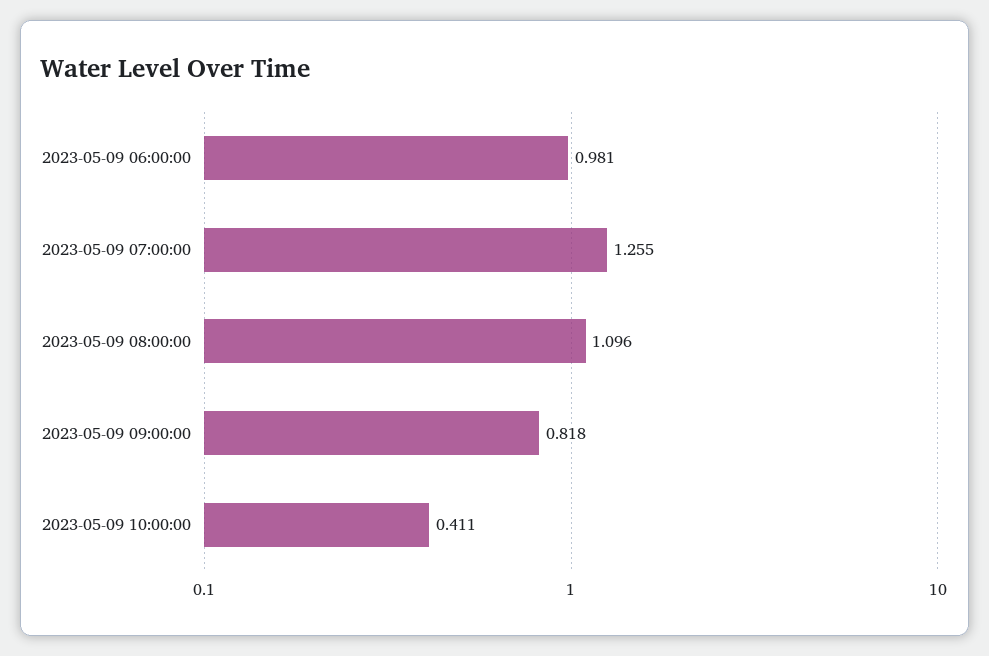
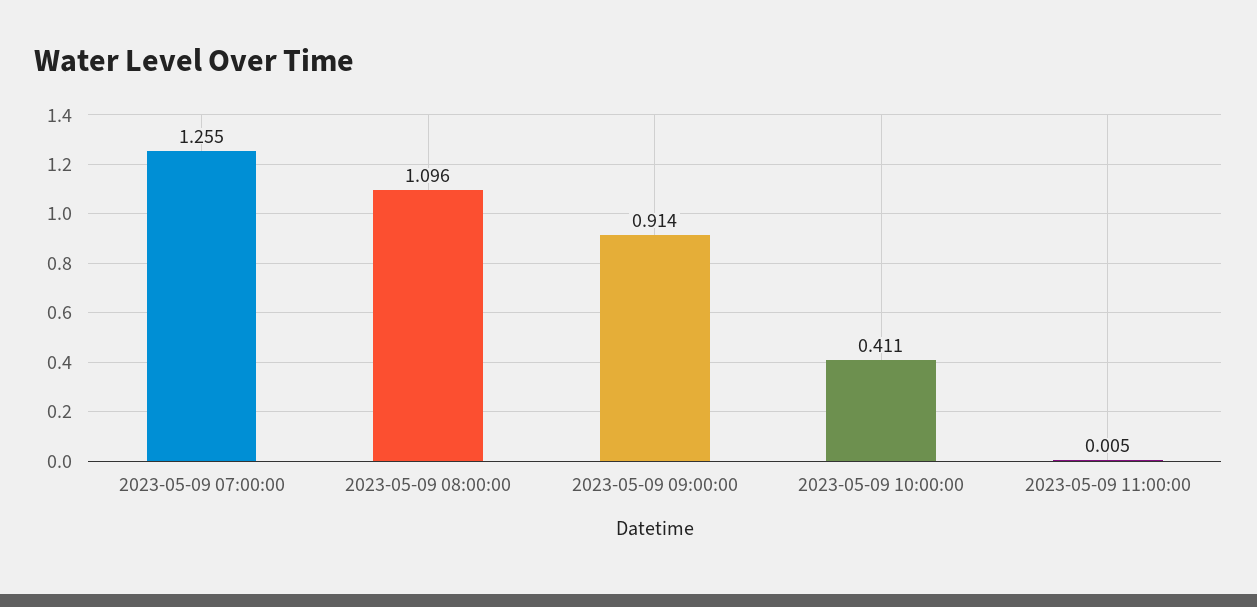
2023-05-09 06:00:00: 0.981 -> none
2023-05-09 09:00:00: 0.818 -> 0.914
2023-05-09 11:00:00: none -> 0.005

